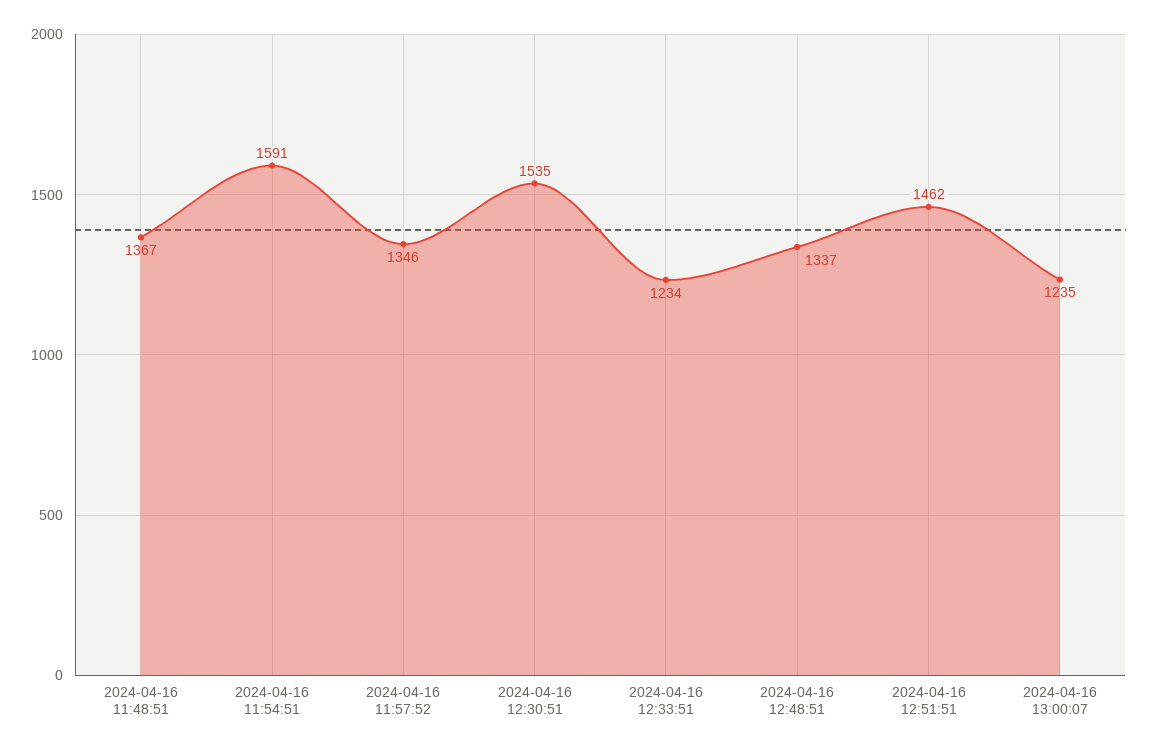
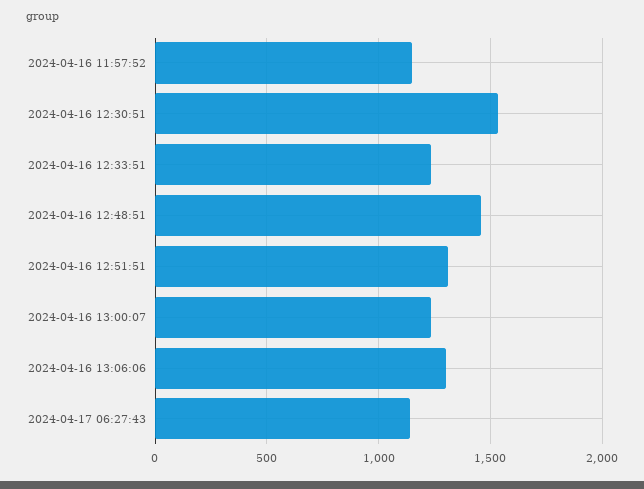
2024-04-16 11:48:51: 1367 -> none
2024-04-16 11:54:51: 1591 -> none
2024-04-16 11:57:52: 1346 -> 1150
2024-04-16 12:48:51: 1337 -> 1450
2024-04-16 12:51:51: 1462 -> 1300
2024-04-16 13:06:06: none -> 1300
2024-04-17 06:27:43: none -> 1150

